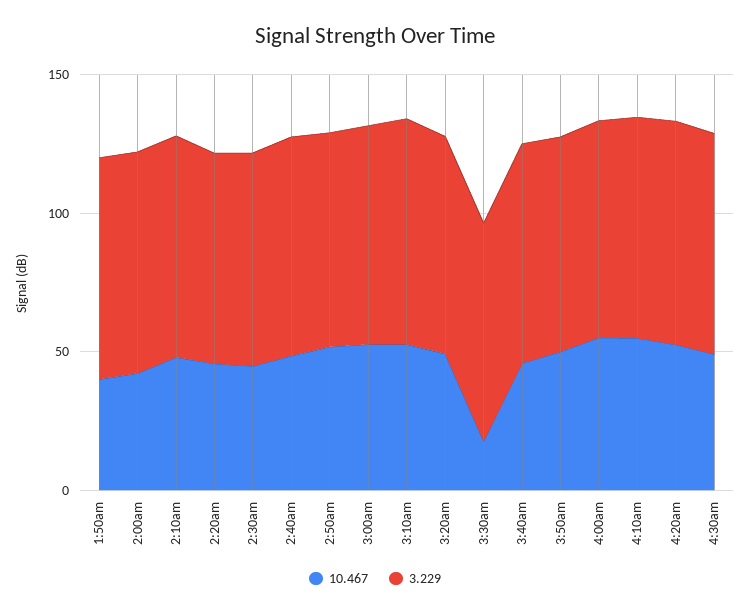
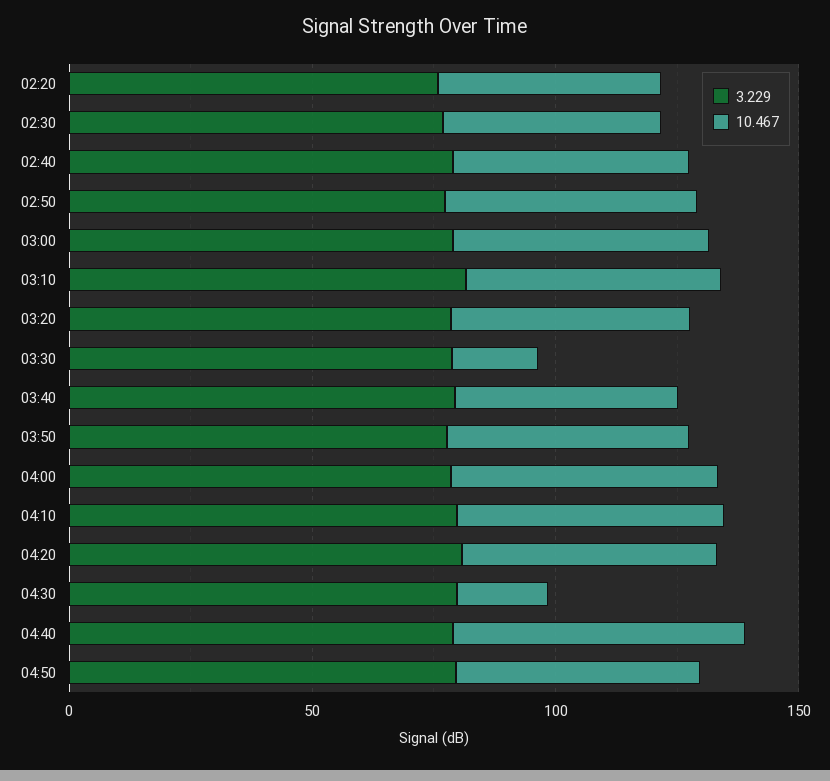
10.467, 1:50am: 40 -> none
3.229, 1:50am: 80 -> none
10.467, 2:00am: 40 -> none
3.229, 2:00am: 80 -> none
10.467, 2:10am: 50 -> none
3.229, 2:10am: 80 -> none
10.467, 4:30am: 50 -> 20
3.229, 04:40: none -> 80
10.467, 04:40: none -> 60
3.229, 04:50: none -> 80
10.467, 04:50: none -> 50

